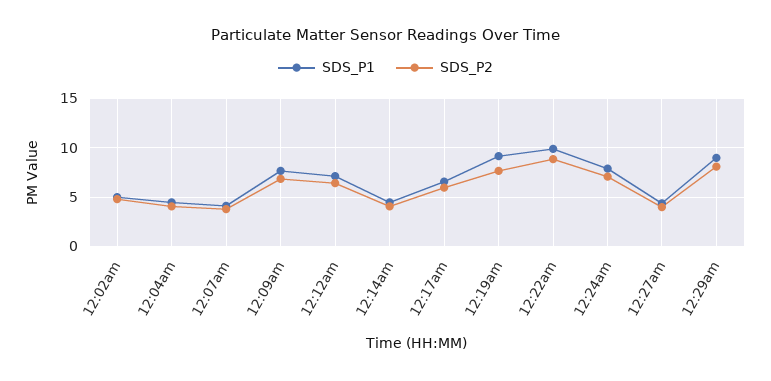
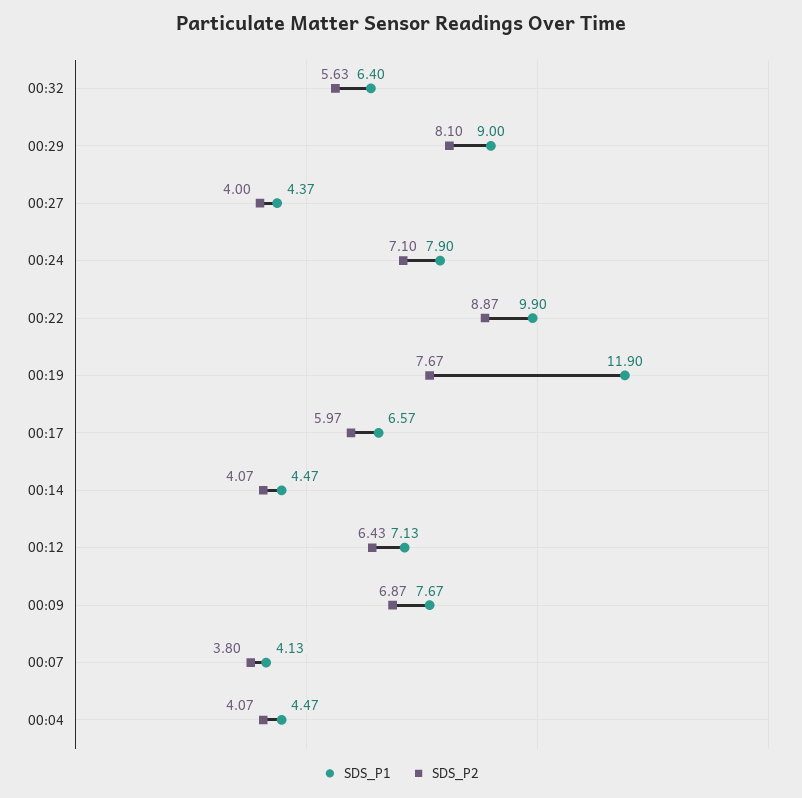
SDS_P1, 12:02am: 5 -> none
SDS_P2, 12:02am: 5 -> none
SDS_P1, 12:19am: 9 -> 11.9
SDS_P1, 00:32: none -> 6.4
SDS_P2, 00:32: none -> 5.63

